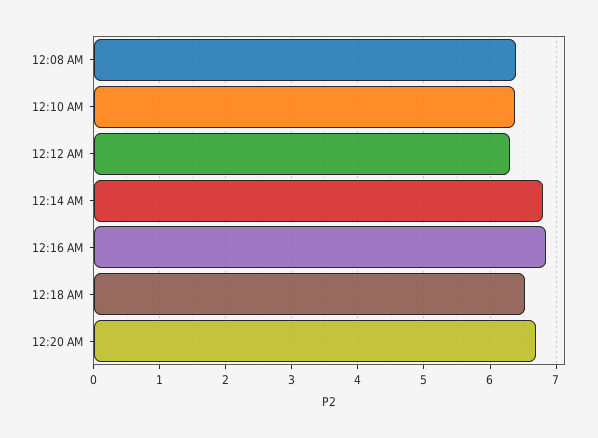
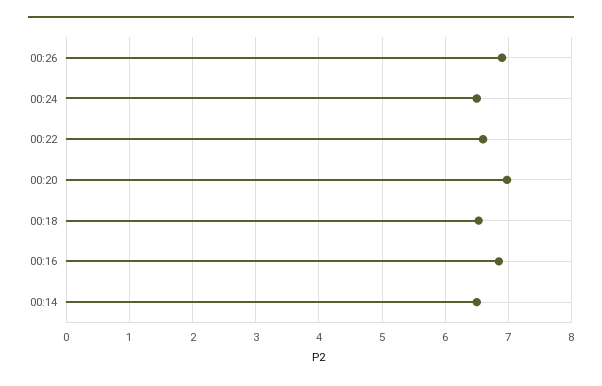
12:08 AM: 6.4 -> none
12:10 AM: 6.4 -> none
12:12 AM: 6.3 -> none
12:14 AM: 6.8 -> 6.5
12:20 AM: 6.7 -> 7
00:26: none -> 6.9
00:24: none -> 6.5
00:22: none -> 6.6

